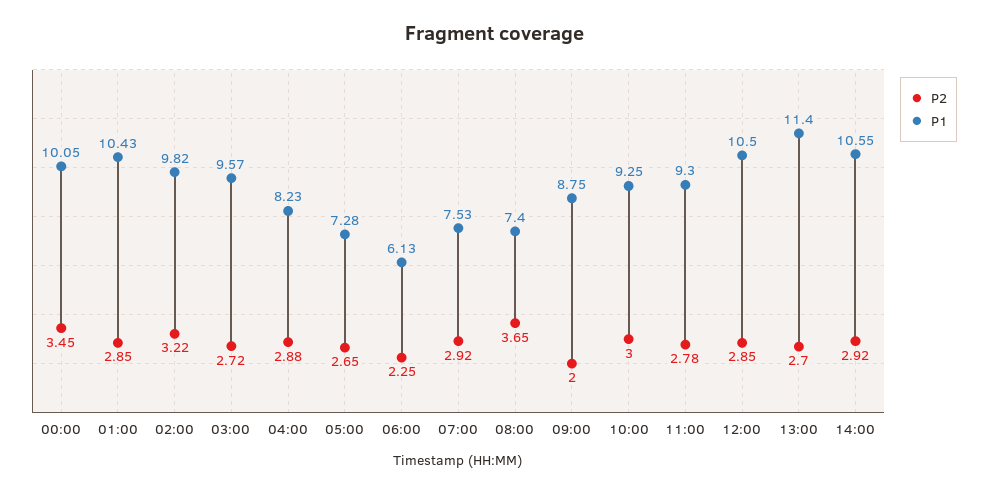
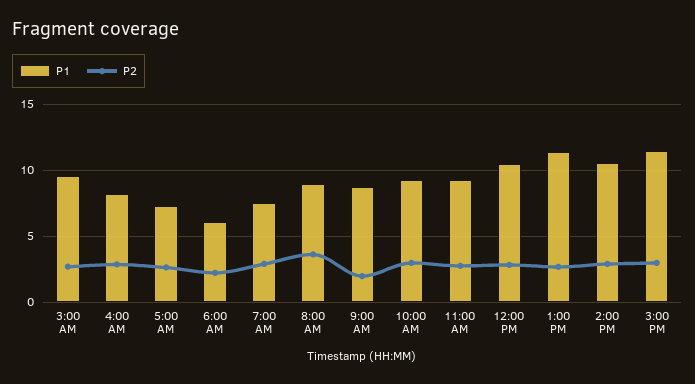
P2, 00:00: 3.45 -> none
P1, 00:00: 10.05 -> none
P2, 01:00: 2.85 -> none
P1, 01:00: 10.43 -> none
P2, 02:00: 3.22 -> none
P1, 02:00: 9.82 -> none
P1, 08:00: 7.4 -> 9
P1, 3:00 PM: none -> 11.5
P2, 3:00 PM: none -> 3

